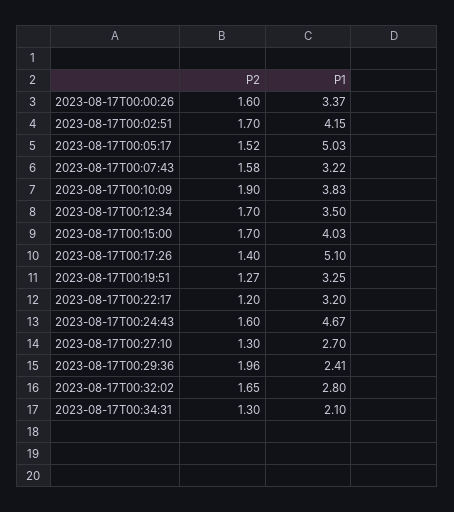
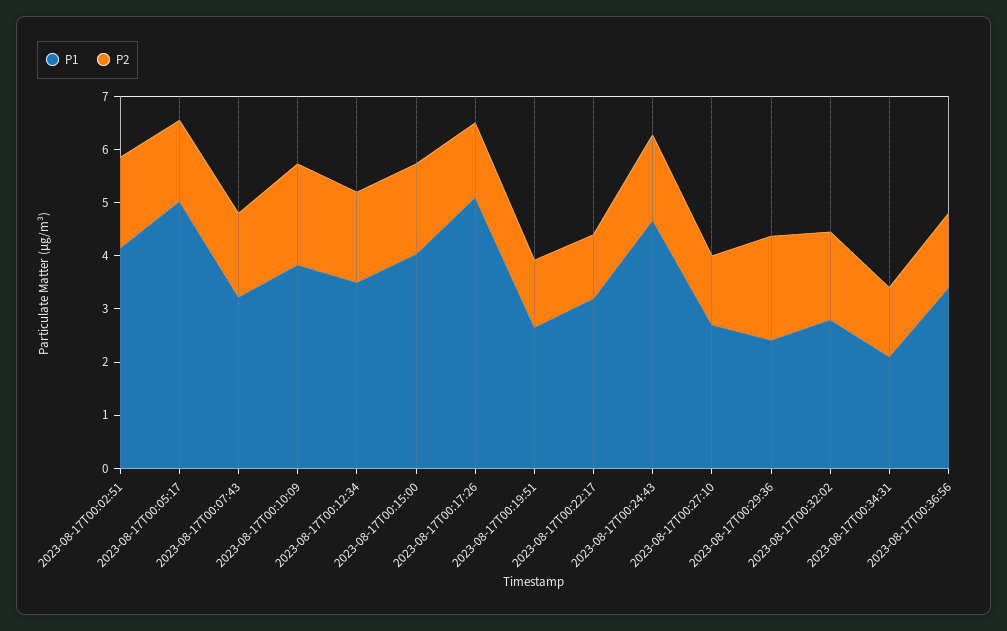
P2, 2023-08-17T00:00:26: 1.6 -> none
P1, 2023-08-17T00:00:26: 3.37 -> none
P1, 2023-08-17T00:19:51: 3.25 -> 2.6
P1, 2023-08-17T00:36:56: none -> 3.4
P2, 2023-08-17T00:36:56: none -> 1.4

